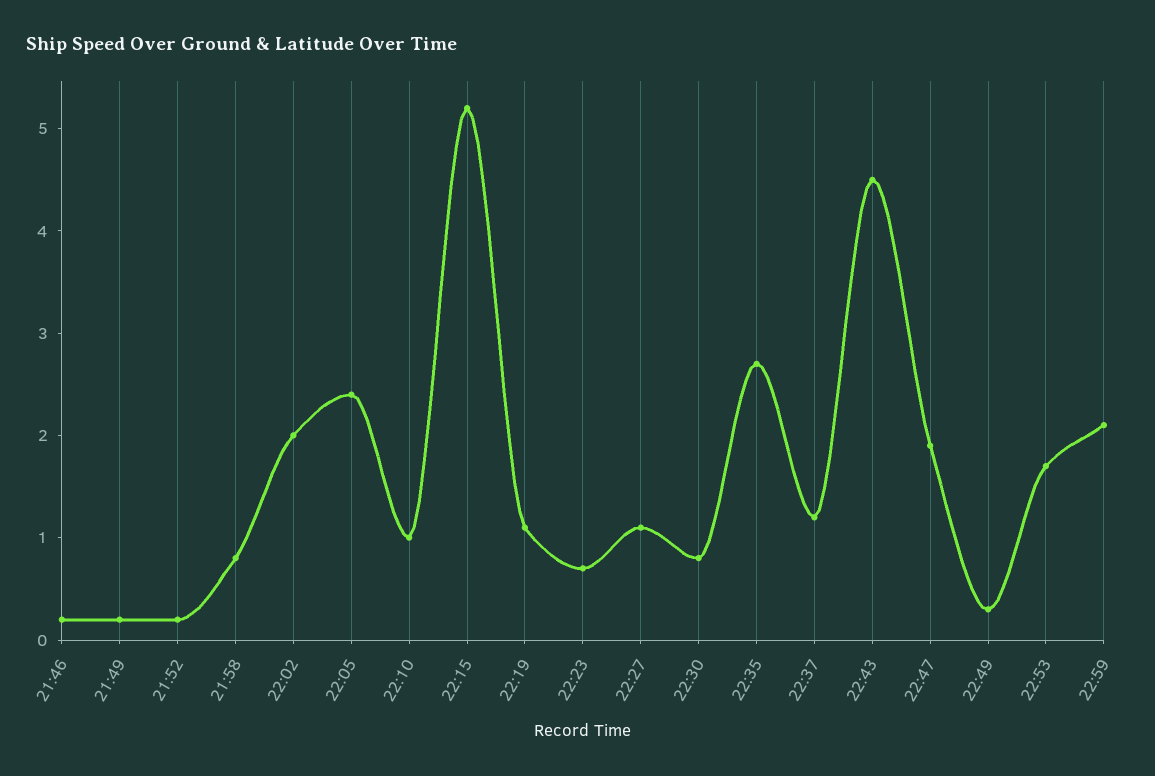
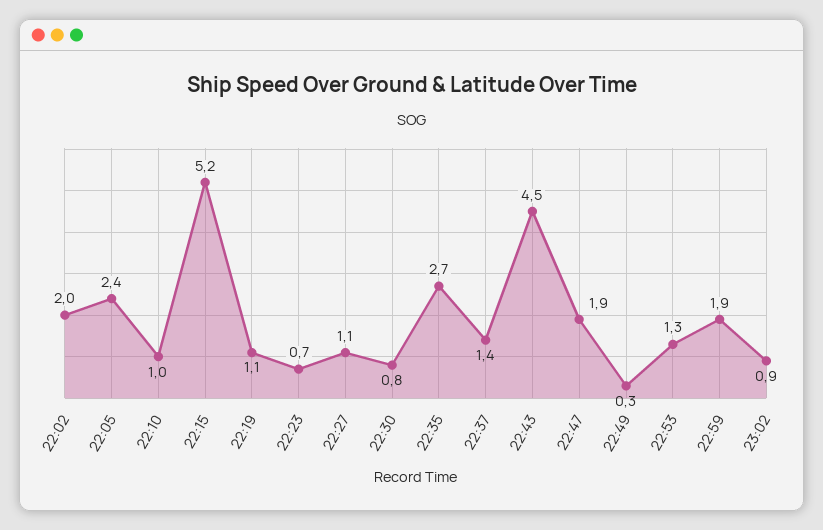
21:46: 0.2 -> none
21:49: 0.2 -> none
21:52: 0.2 -> none
21:58: 0.8 -> none
22:37: 1.2 -> 1.4
22:53: 1.7 -> 1.3
22:59: 2.1 -> 1.9
23:02: none -> 0.9

